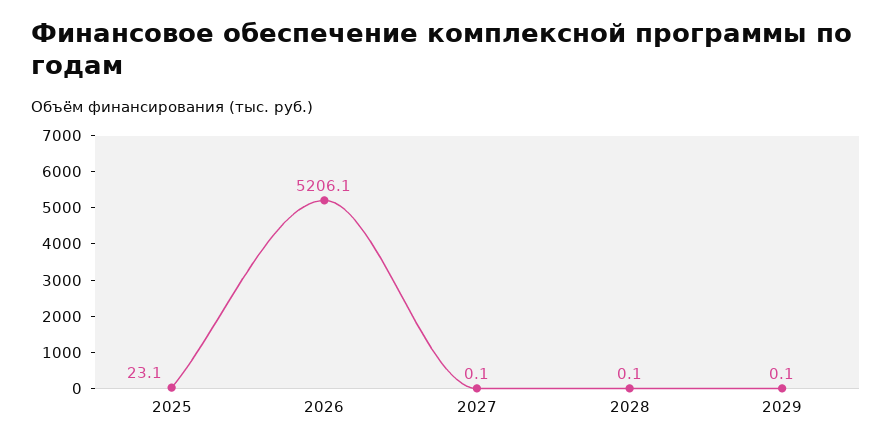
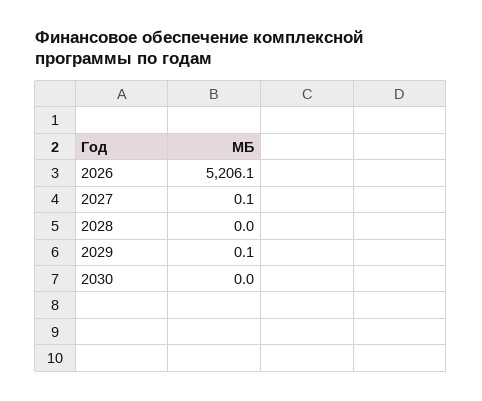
2025: 23.1 -> none
2028: 0.1 -> 0
2030: none -> 0

